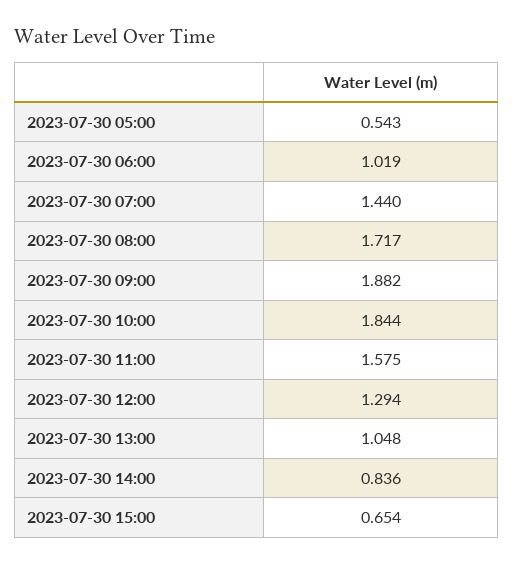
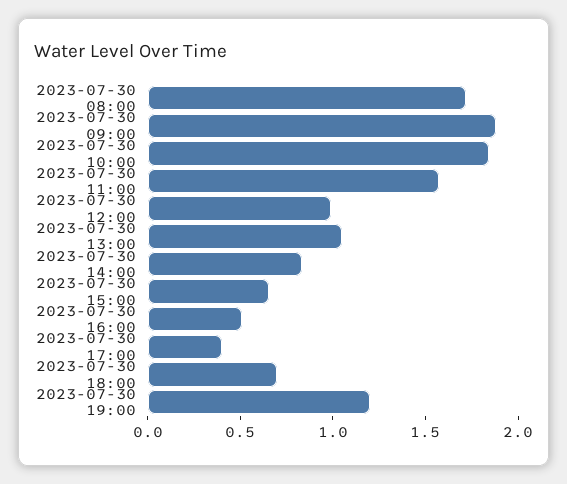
2023-07-30 05:00: 0.543 -> none
2023-07-30 06:00: 1.019 -> none
2023-07-30 07:00: 1.44 -> none
2023-07-30 12:00: 1.294 -> 1
2023-07-30 16:00: none -> 0.5
2023-07-30 17:00: none -> 0.4
2023-07-30 18:00: none -> 0.7
2023-07-30 19:00: none -> 1.2

